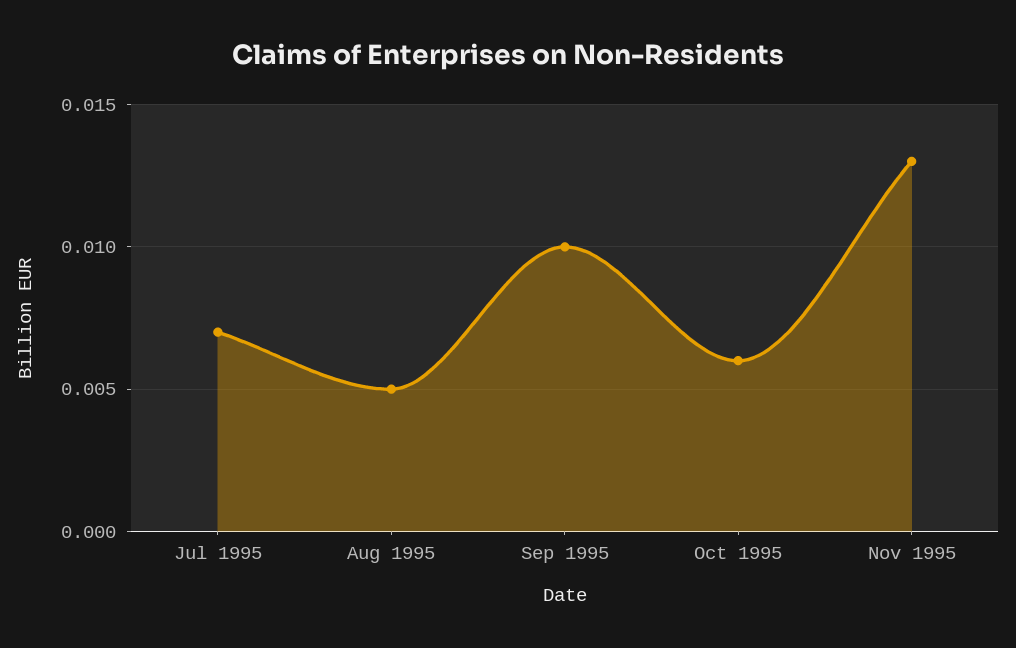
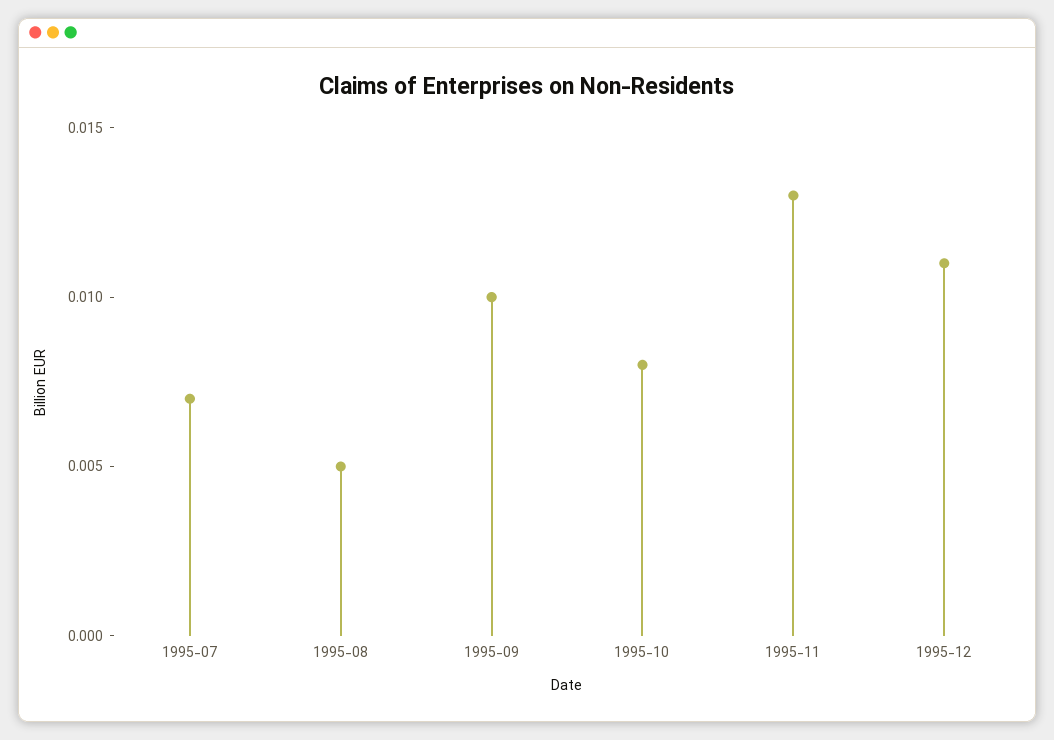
Oct 1995: 0.006 -> 0.008
1995-12: none -> 0.011

